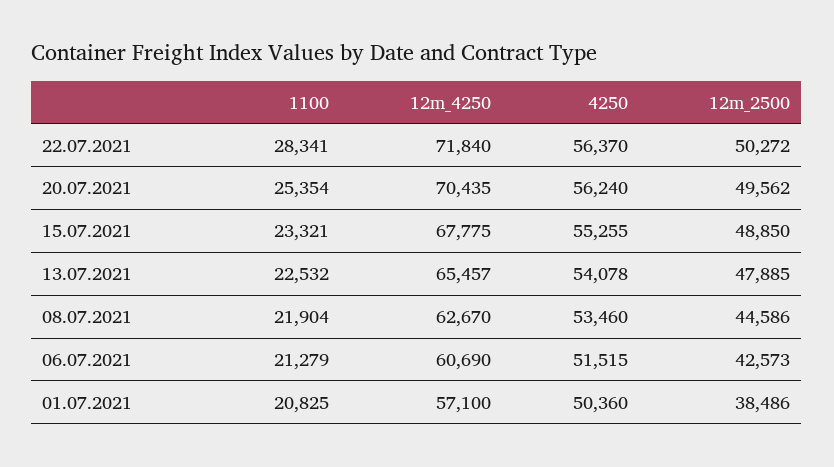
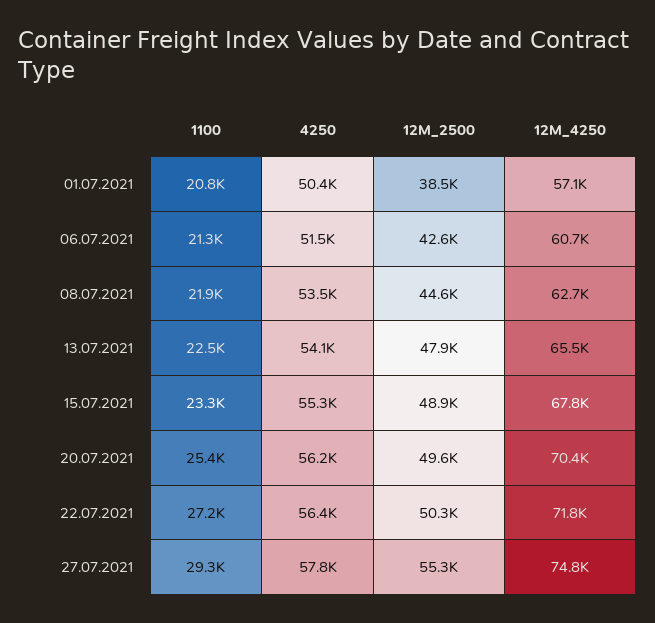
1100, 22.07.2021: 28341 -> 27200
1100, 27.07.2021: none -> 29300
4250, 27.07.2021: none -> 57800
12m_2500, 27.07.2021: none -> 55300
12m_4250, 27.07.2021: none -> 74800

